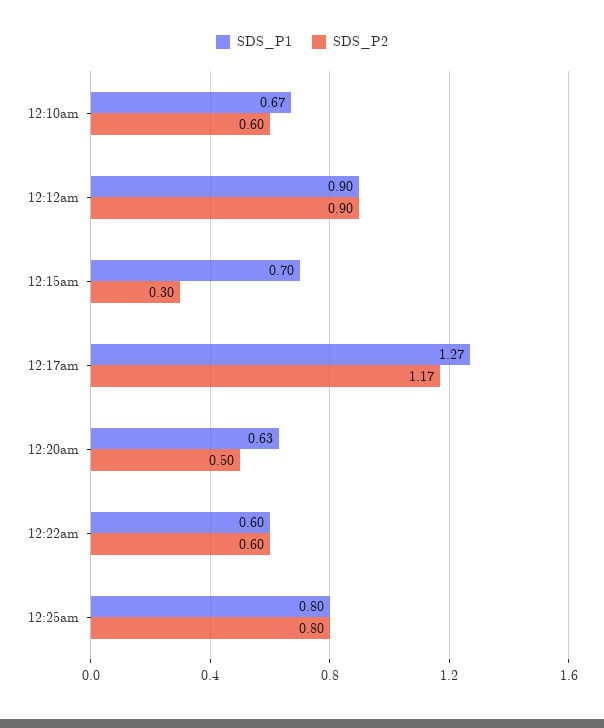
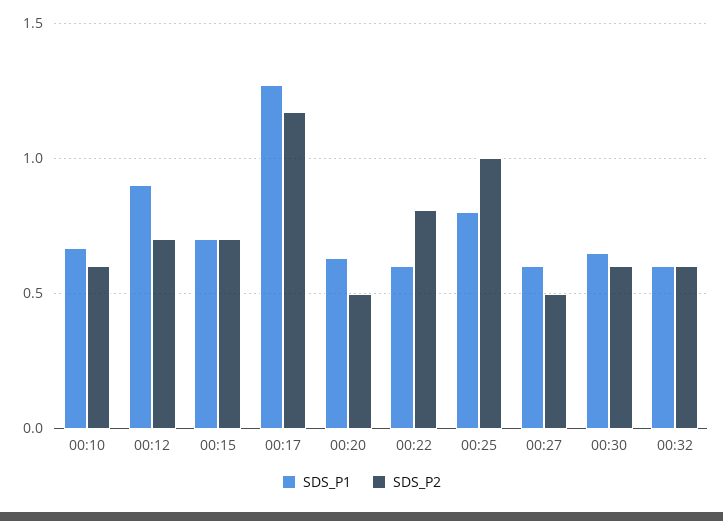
SDS_P2, 12:12am: 0.9 -> 0.7
SDS_P2, 12:15am: 0.3 -> 0.7
SDS_P2, 12:22am: 0.6 -> 0.8
SDS_P2, 12:25am: 0.8 -> 1
SDS_P1, 00:27: none -> 0.6
SDS_P2, 00:27: none -> 0.5
SDS_P1, 00:30: none -> 0.65
SDS_P2, 00:30: none -> 0.6
SDS_P1, 00:32: none -> 0.6
SDS_P2, 00:32: none -> 0.6

